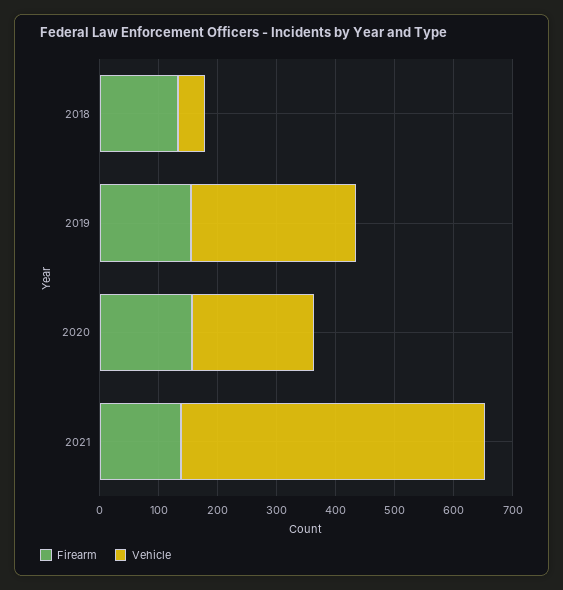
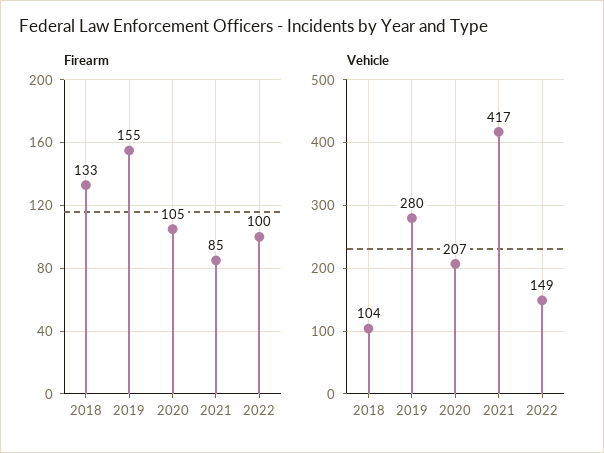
Vehicle, 2018: 40 -> 104
Firearm, 2020: 160 -> 105
Firearm, 2021: 140 -> 85
Vehicle, 2021: 520 -> 417
Firearm, 2022: none -> 100
Vehicle, 2022: none -> 149

